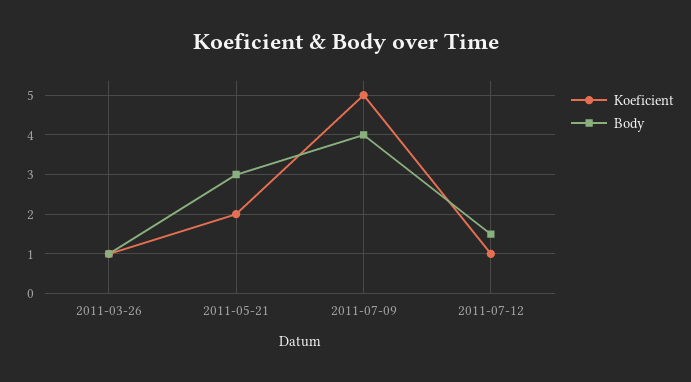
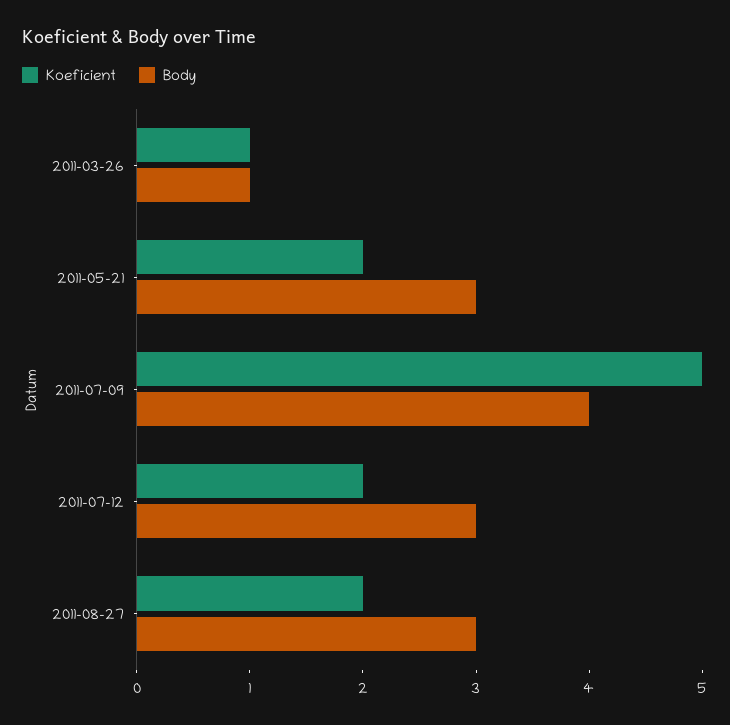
Koeficient, 2011-07-12: 1 -> 2
Body, 2011-07-12: 1.5 -> 3
Koeficient, 2011-08-27: none -> 2
Body, 2011-08-27: none -> 3

